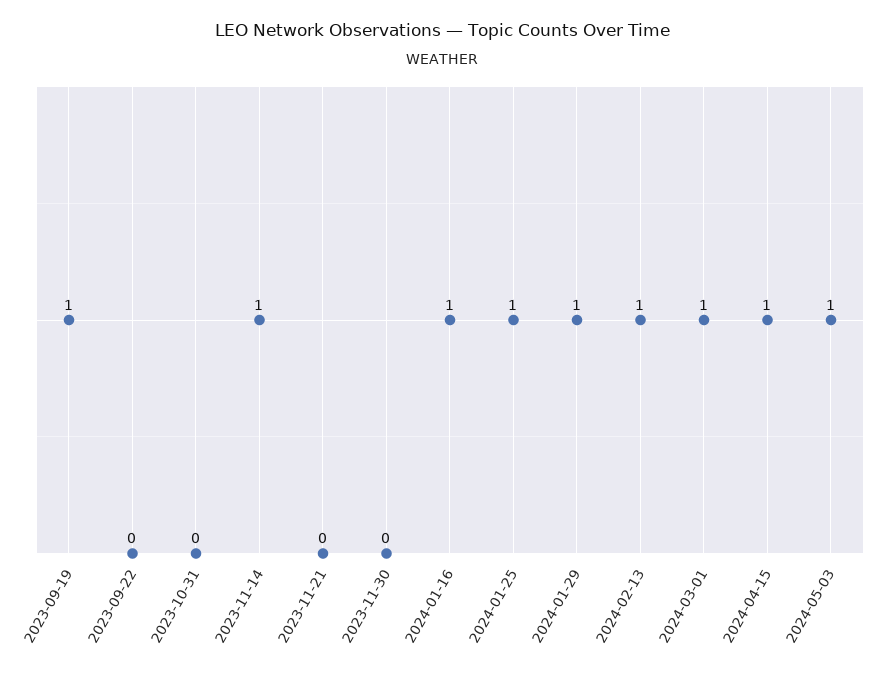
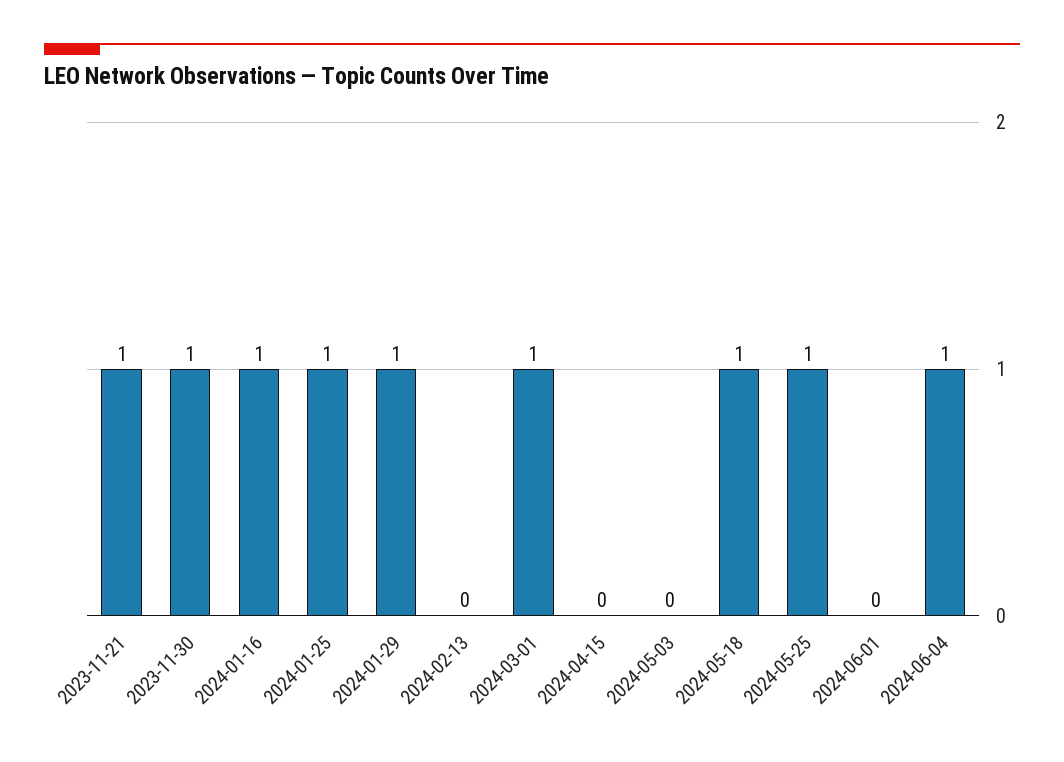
2023-09-19: 1 -> none
2023-09-22: 0 -> none
2023-10-31: 0 -> none
2023-11-14: 1 -> none
2023-11-21: 0 -> 1
2023-11-30: 0 -> 1
2024-02-13: 1 -> 0
2024-04-15: 1 -> 0
2024-05-03: 1 -> 0
2024-05-18: none -> 1
2024-05-25: none -> 1
2024-06-01: none -> 0
2024-06-04: none -> 1

